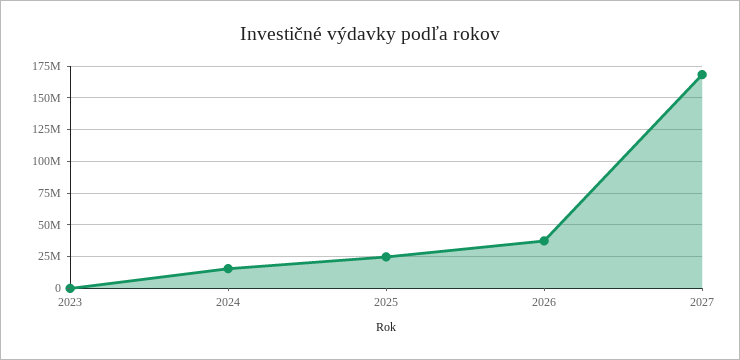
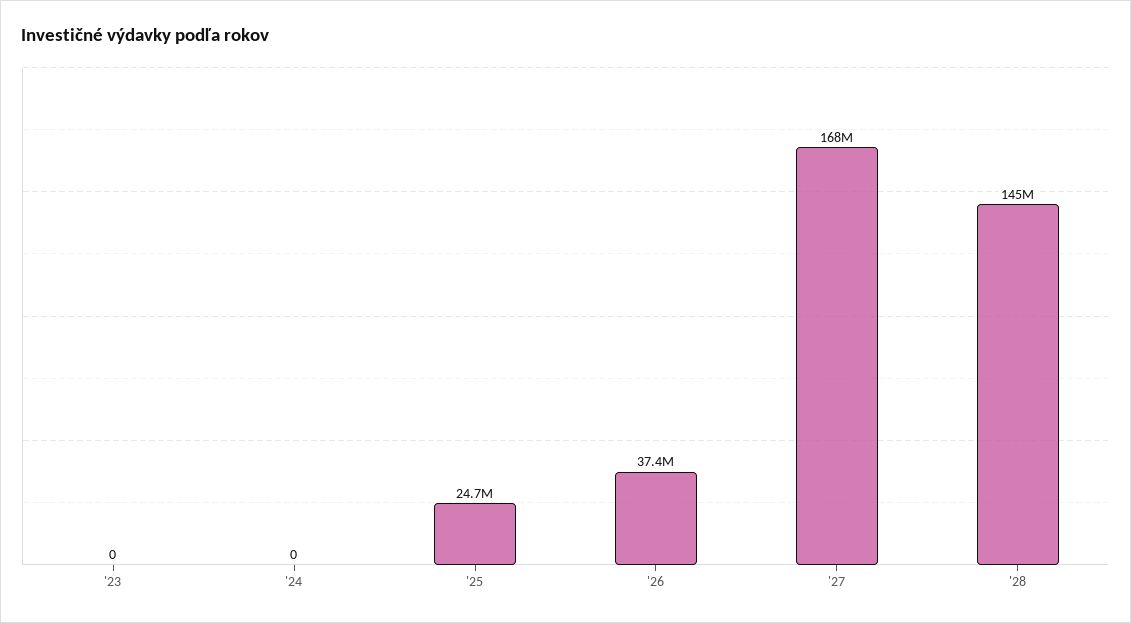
2024: 15000000 -> 0
'28: none -> 145000000

